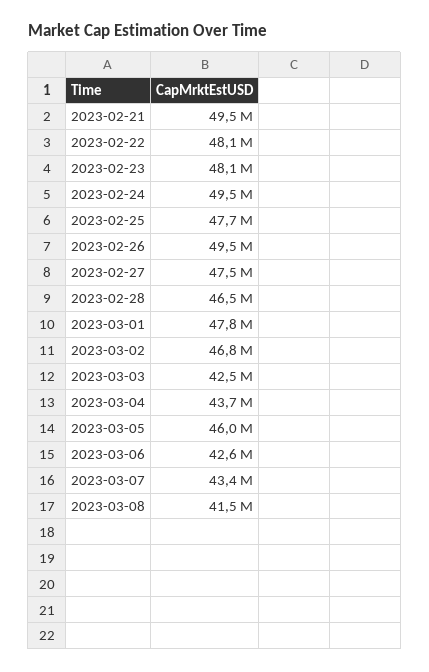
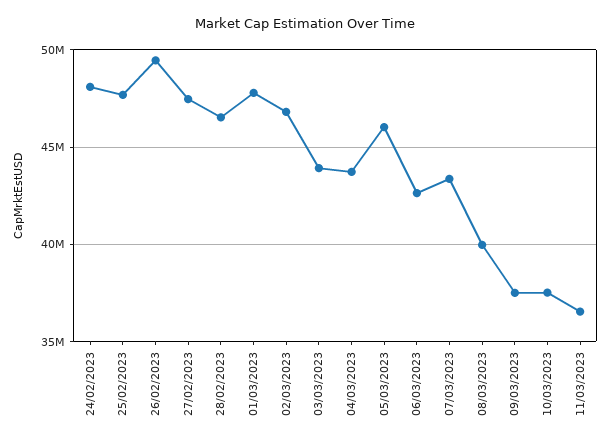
2023-02-21: 49500000 -> none
2023-02-22: 48100000 -> none
2023-02-23: 48100000 -> none
2023-02-24: 49500000 -> 48000000
2023-03-03: 42500000 -> 44000000
2023-03-08: 41500000 -> 40000000
09/03/2023: none -> 37500000
10/03/2023: none -> 37500000
11/03/2023: none -> 36500000

